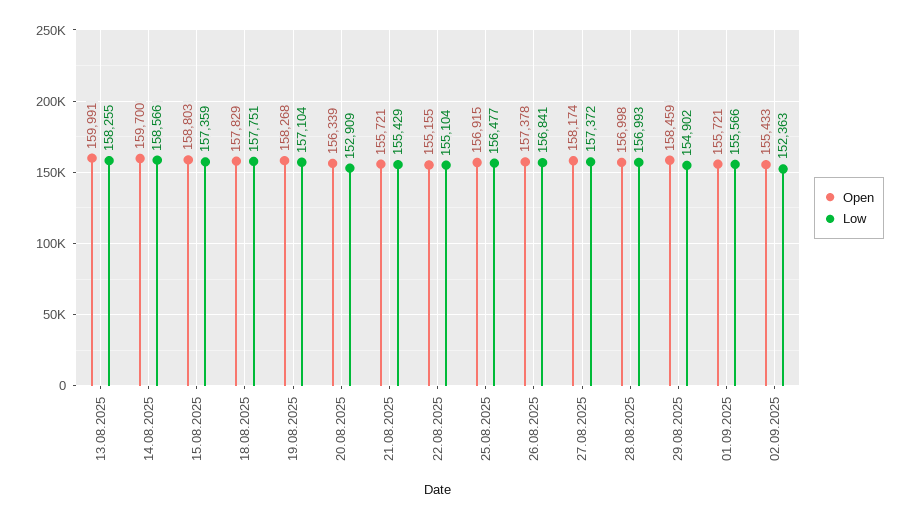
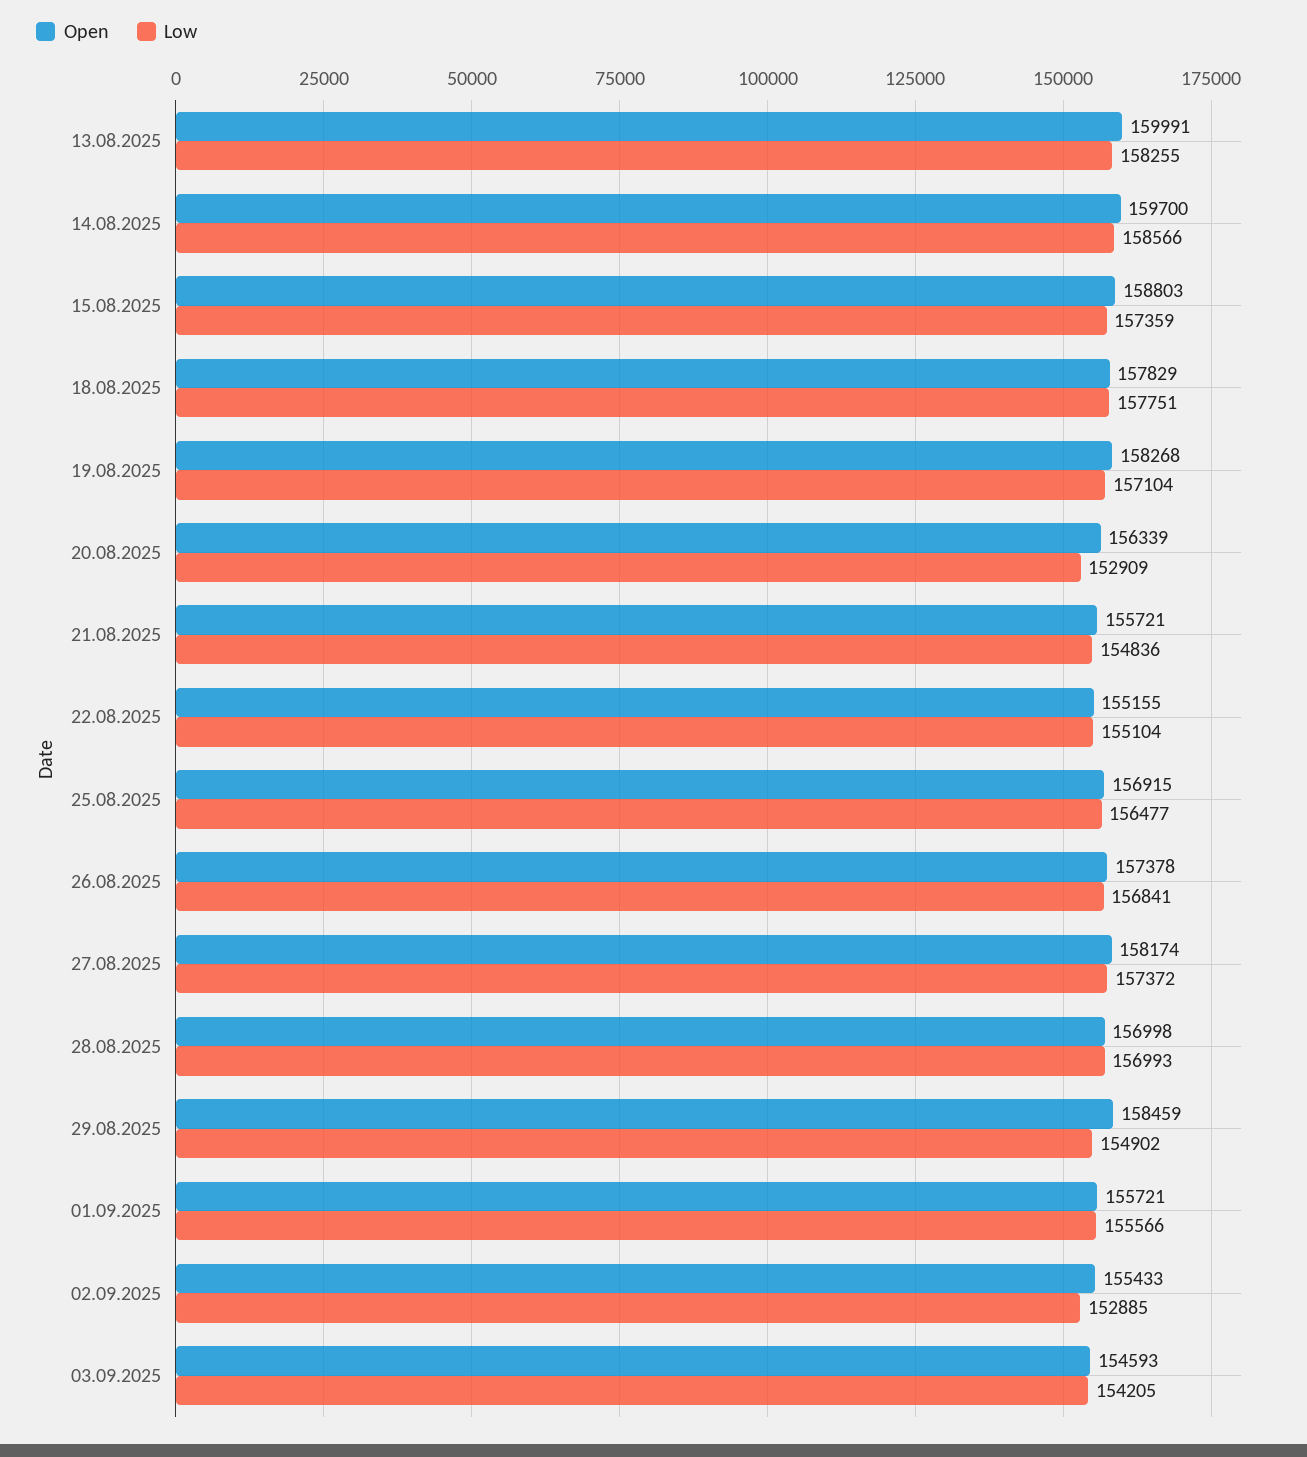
Low, 21.08.2025: 155429 -> 154836
Low, 02.09.2025: 152363 -> 152885
Open, 03.09.2025: none -> 154593
Low, 03.09.2025: none -> 154205

